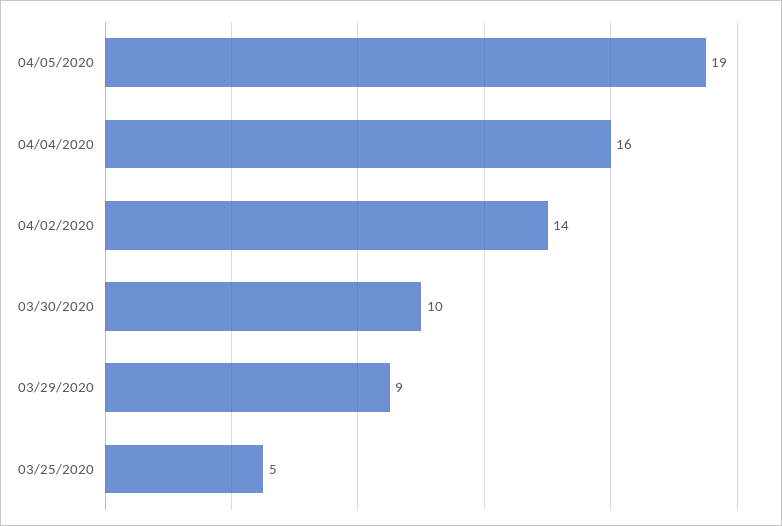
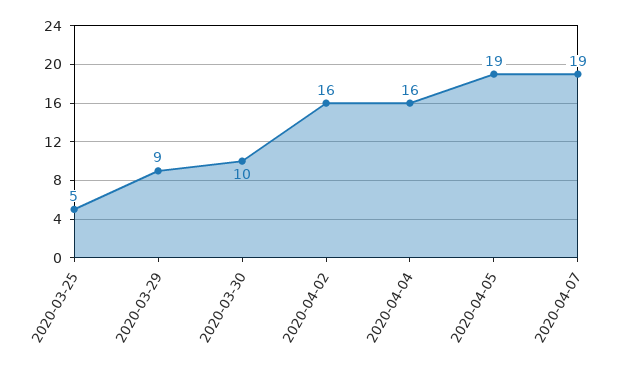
04/02/2020: 14 -> 16
2020-04-07: none -> 19

